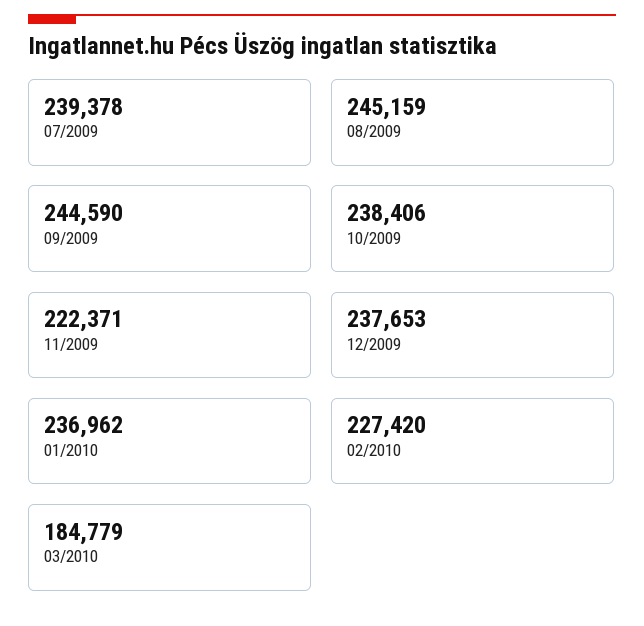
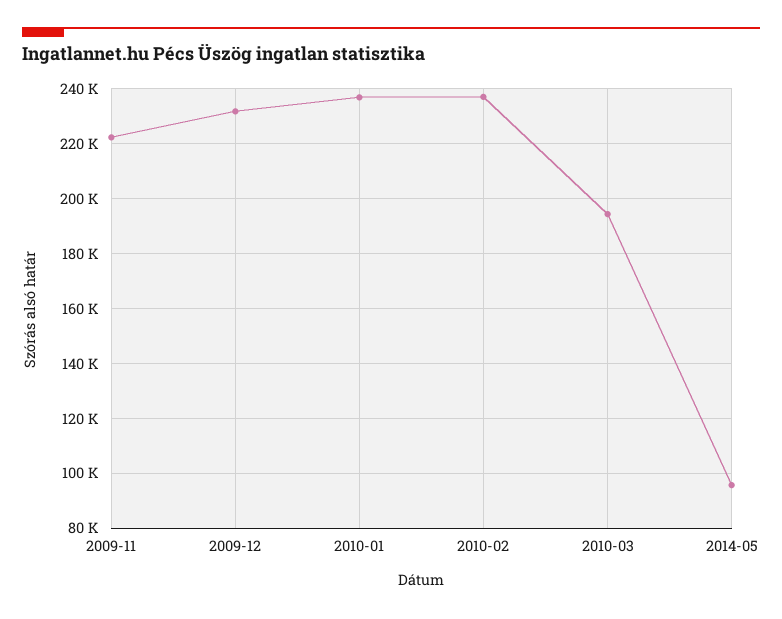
07/2009: 239378 -> none
08/2009: 245159 -> none
09/2009: 244590 -> none
10/2009: 238406 -> none
12/2009: 237653 -> 232500
02/2010: 227420 -> 237500
03/2010: 184779 -> 195000
2014-05: none -> 95000

